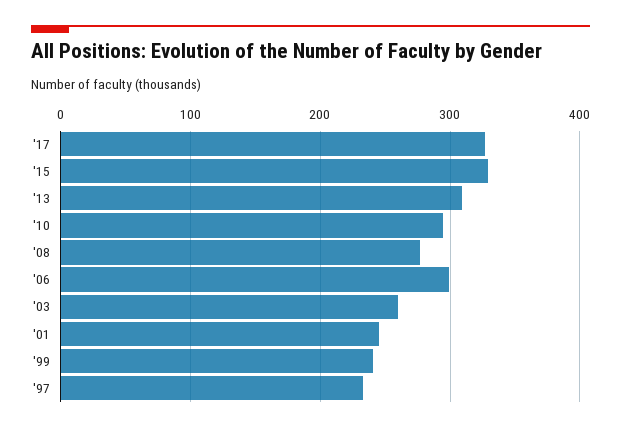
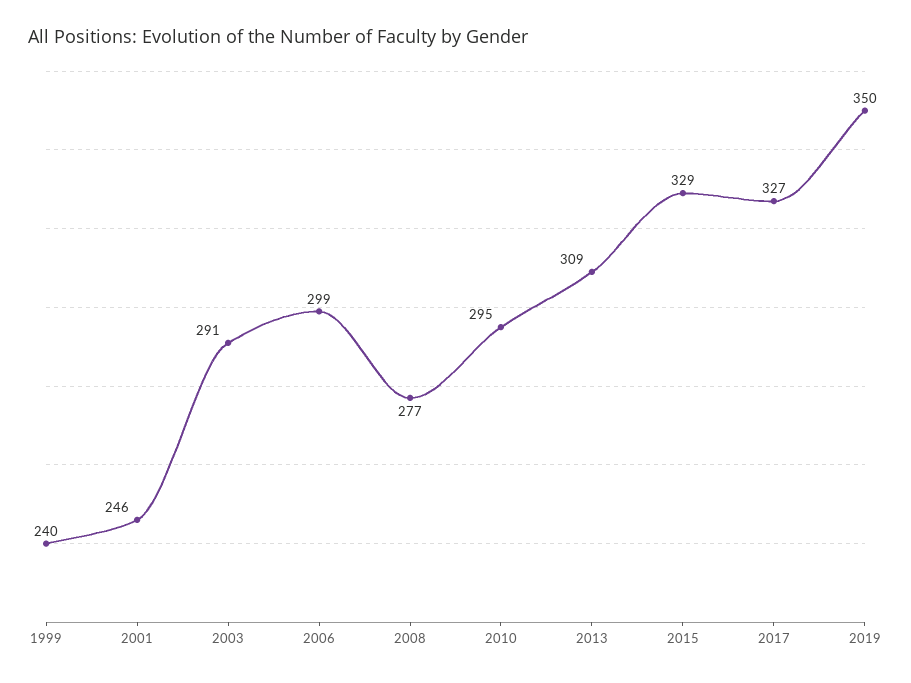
'03: 260 -> 291
'97: 230 -> none
2019: none -> 350

